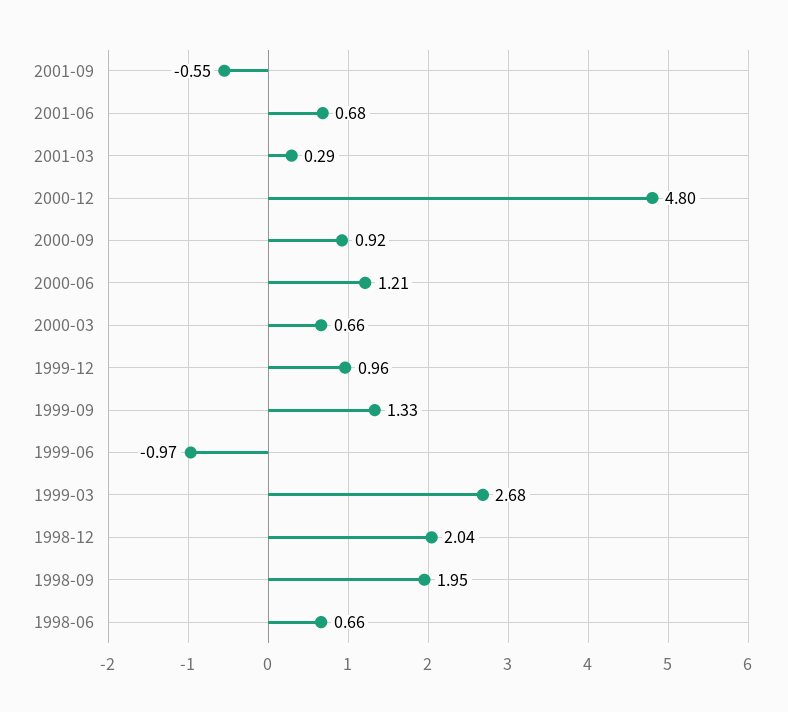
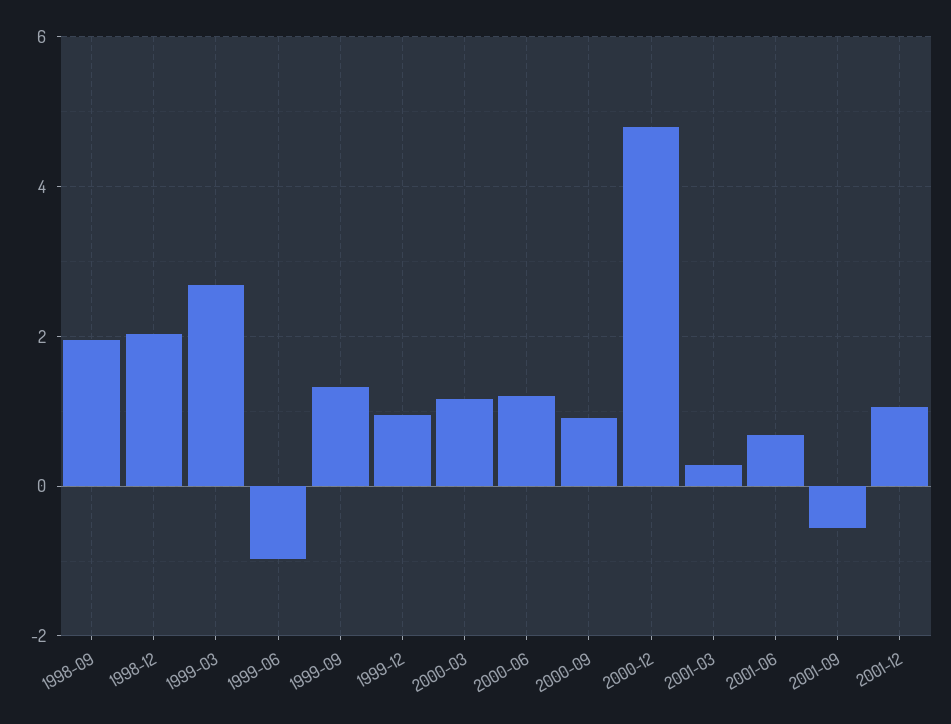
2000-03: 0.66 -> 1.2
1998-06: 0.66 -> none
2001-12: none -> 1

